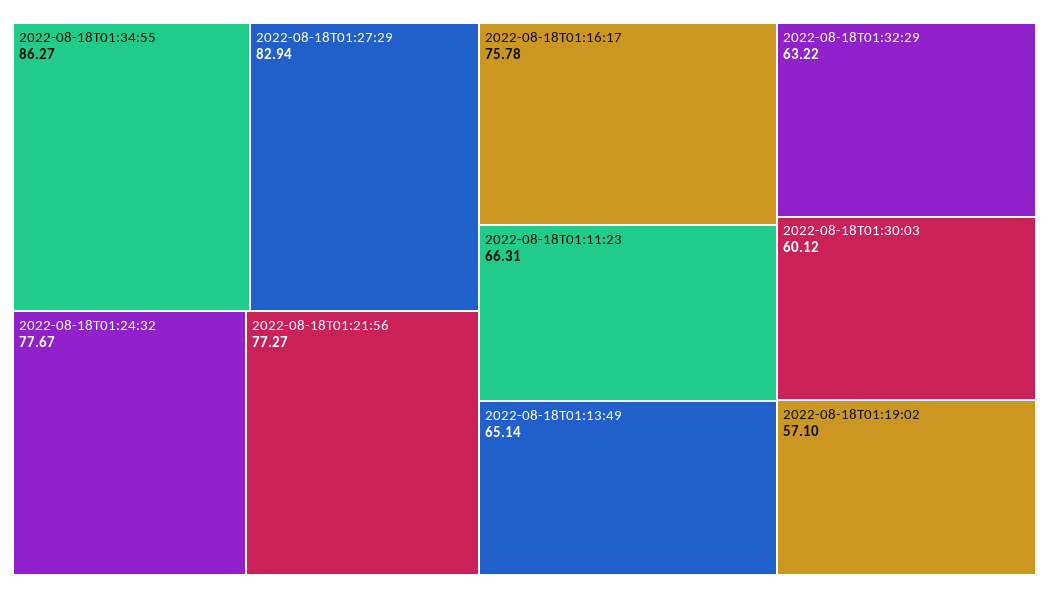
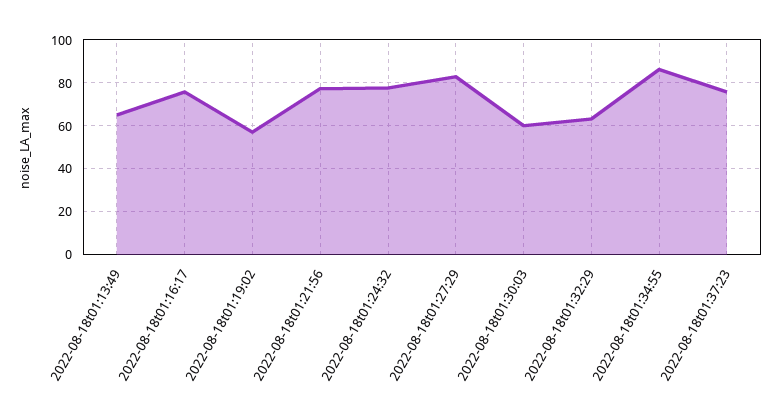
2022-08-18T01:11:23: 66.31 -> none
2022-08-18t01:37:23: none -> 75

